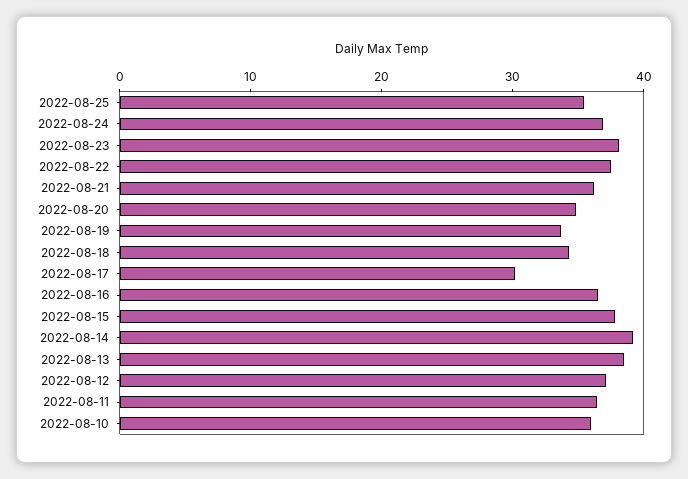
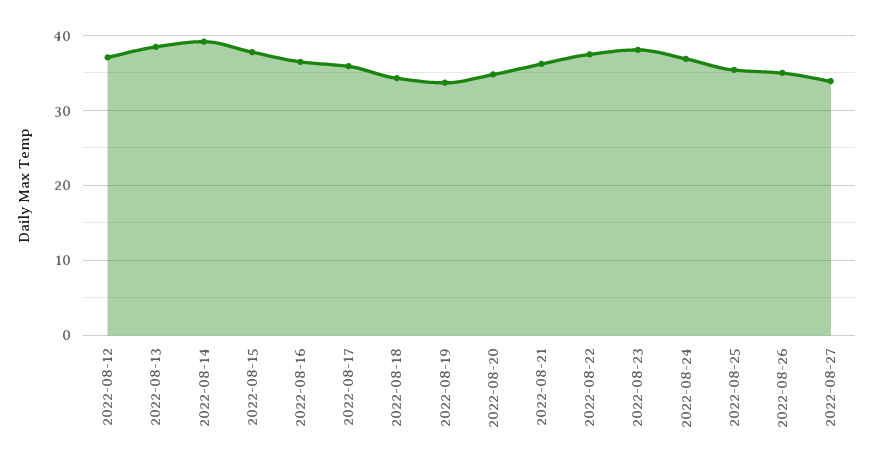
2022-08-17: 30 -> 36
2022-08-11: 36 -> none
2022-08-10: 36 -> none
2022-08-26: none -> 35
2022-08-27: none -> 34

